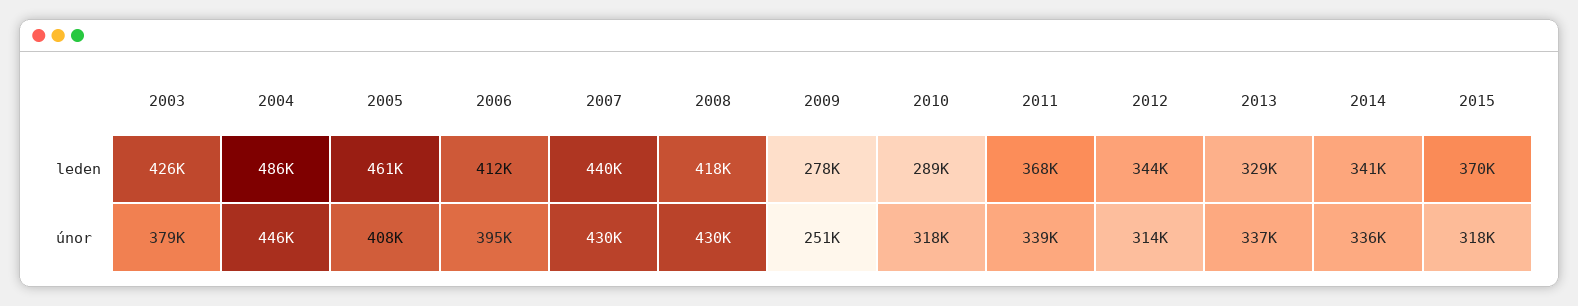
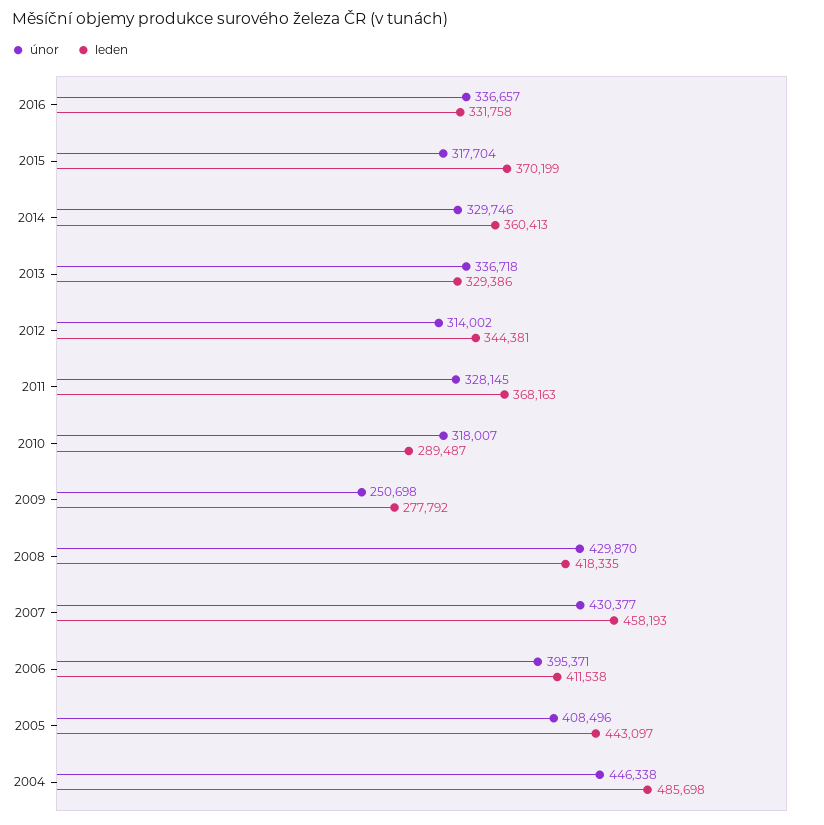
leden, 2003: 426000 -> none
leden, 2005: 461000 -> 443097
leden, 2007: 440000 -> 458193
leden, 2014: 341000 -> 360413
únor, 2003: 379000 -> none
únor, 2011: 339000 -> 328145
únor, 2014: 336000 -> 329746
únor, 2016: none -> 336657
leden, 2016: none -> 331758

